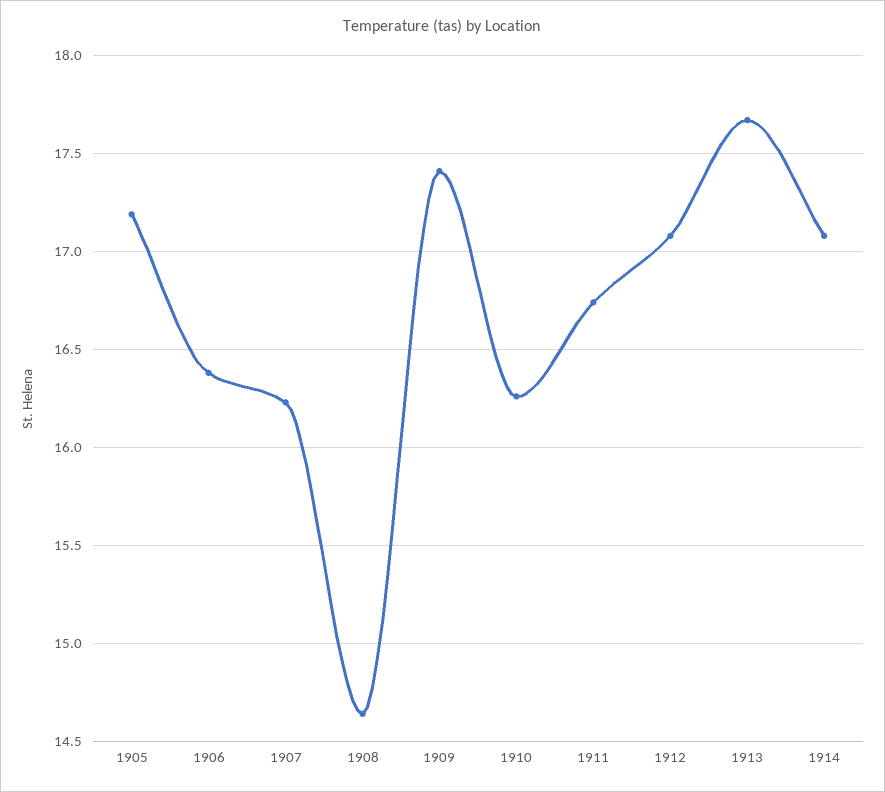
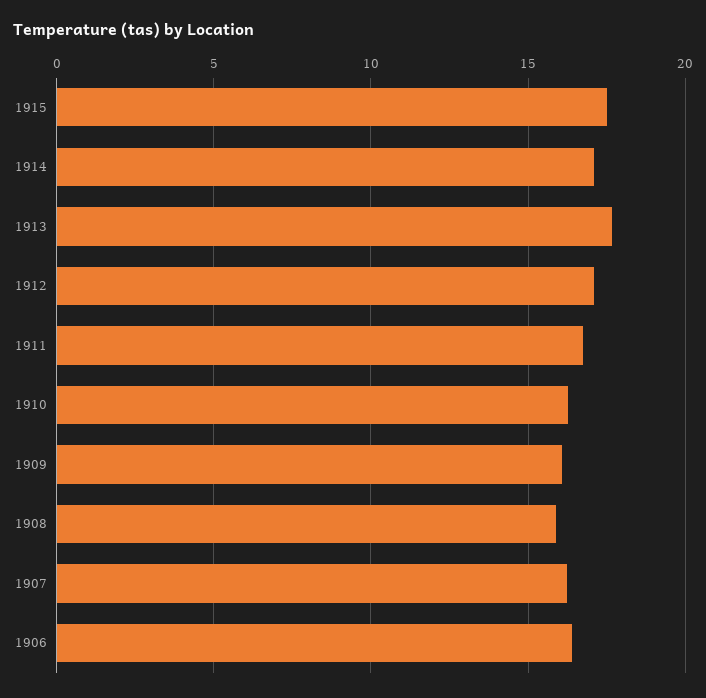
1905: 17.2 -> none
1908: 14.65 -> 16
1909: 17.4 -> 16
1915: none -> 17.5

